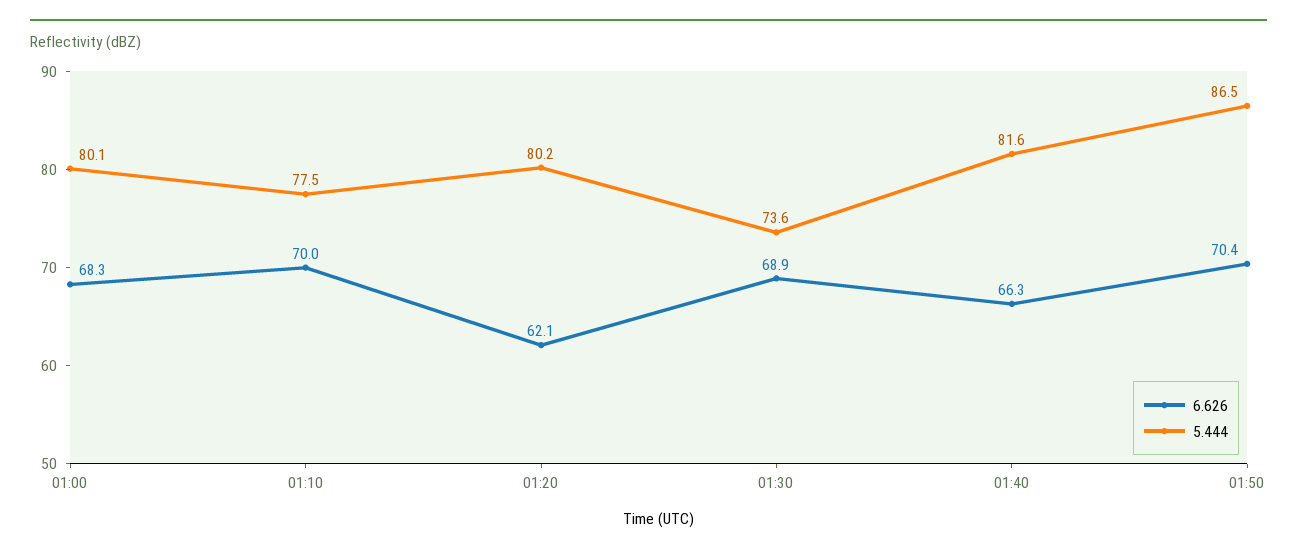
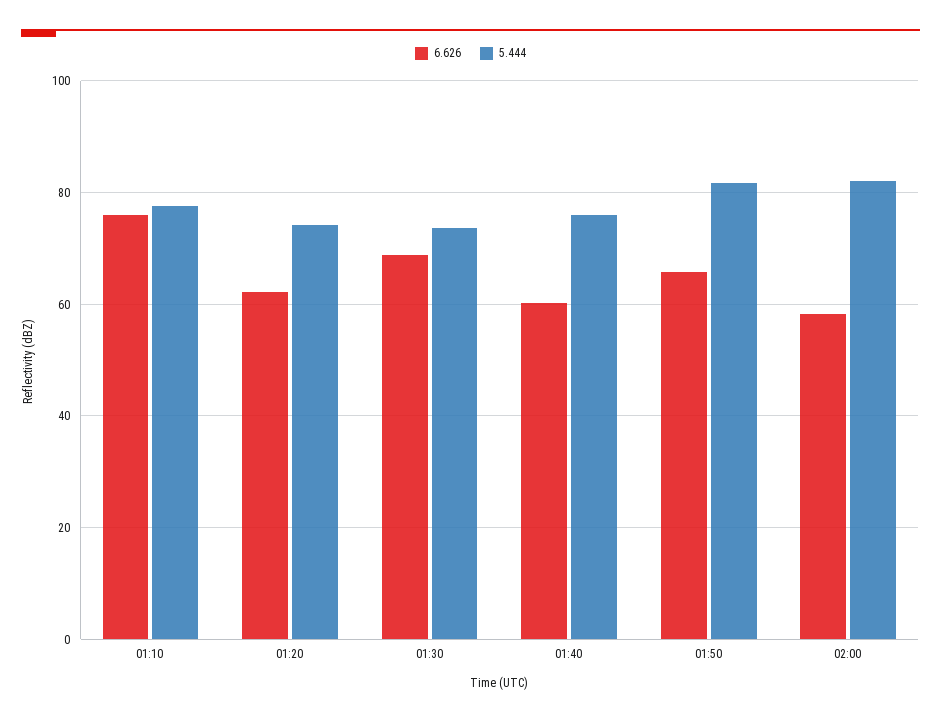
6.626, 01:00: 68.3 -> none
5.444, 01:00: 80.1 -> none
6.626, 01:10: 70 -> 76
5.444, 01:20: 80.2 -> 74
6.626, 01:40: 66.3 -> 60
5.444, 01:40: 81.6 -> 76
6.626, 01:50: 70.4 -> 66
5.444, 01:50: 86.5 -> 82
6.626, 02:00: none -> 58
5.444, 02:00: none -> 82

